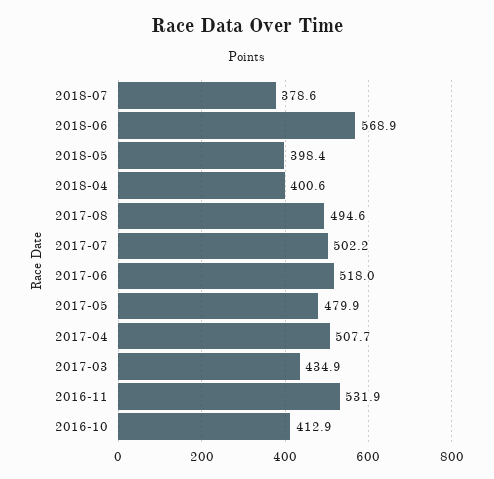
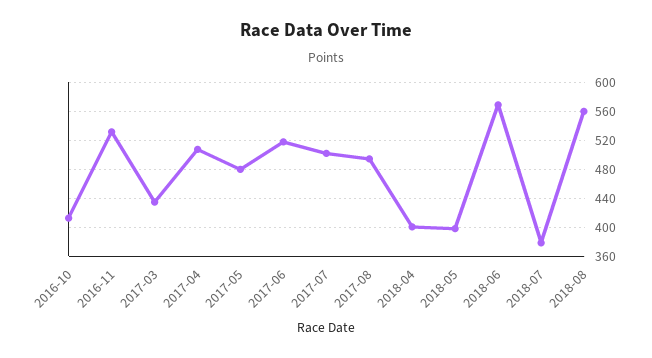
2018-08: none -> 560

